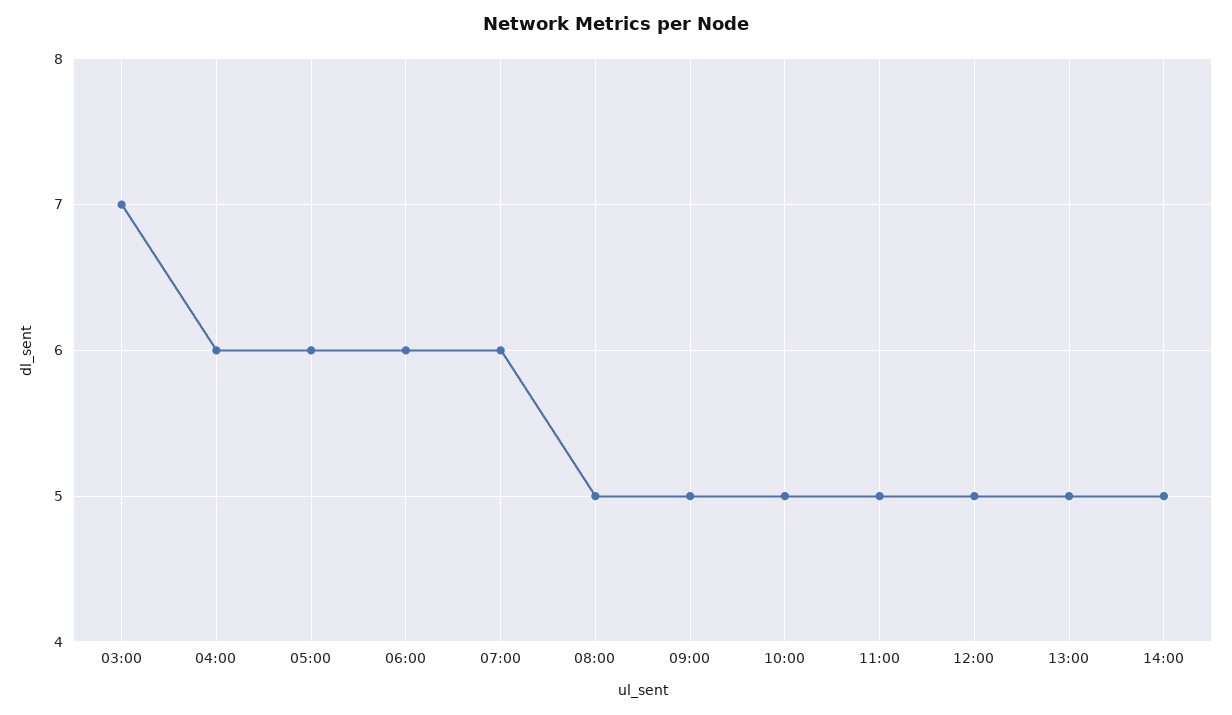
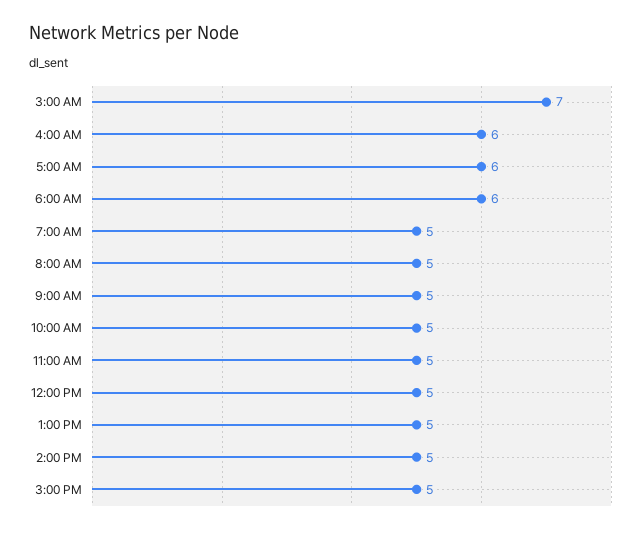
07:00: 6 -> 5
3:00 PM: none -> 5

